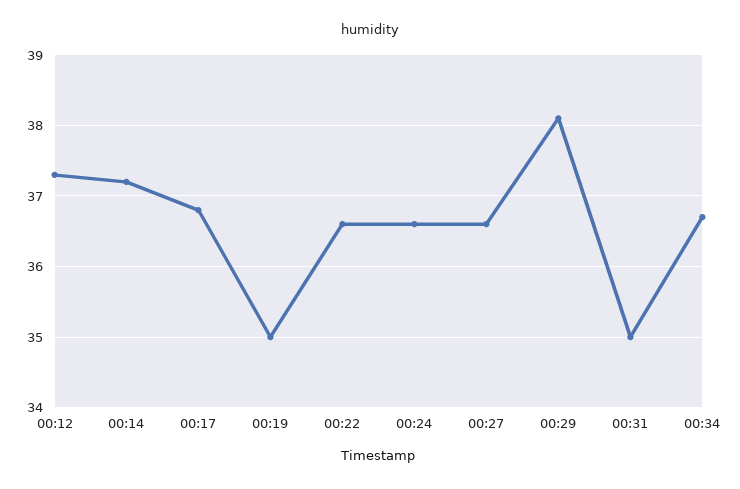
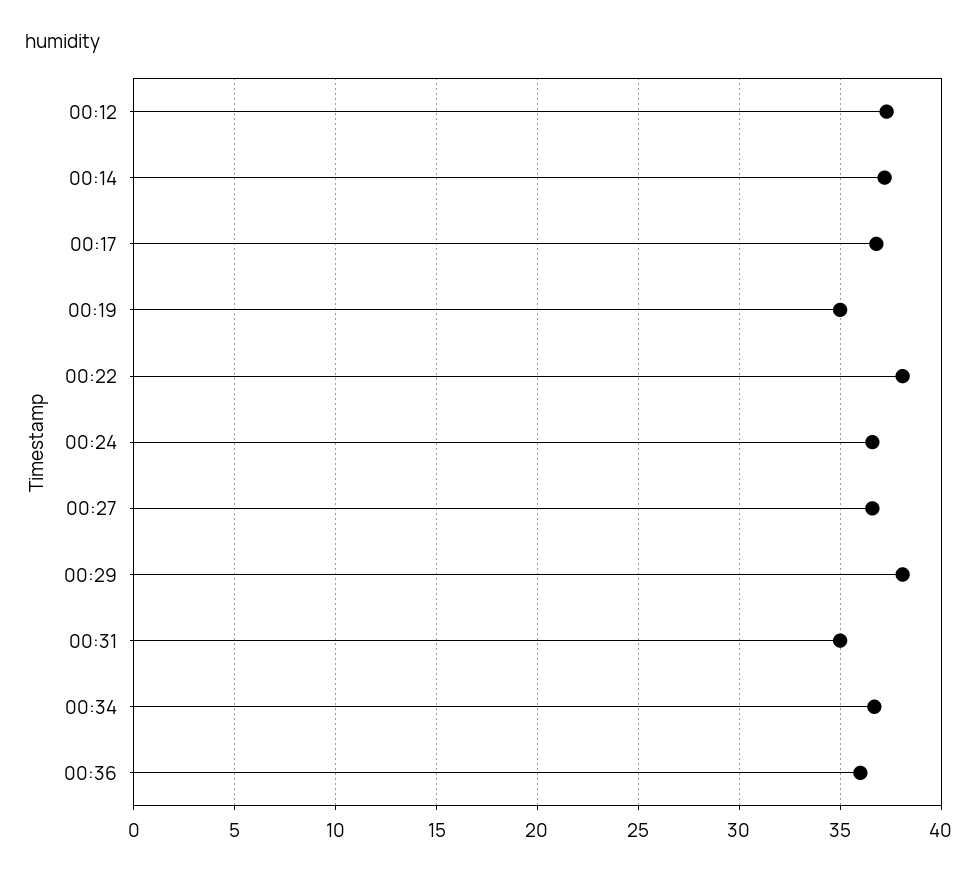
00:22: 36.6 -> 38
00:36: none -> 36

